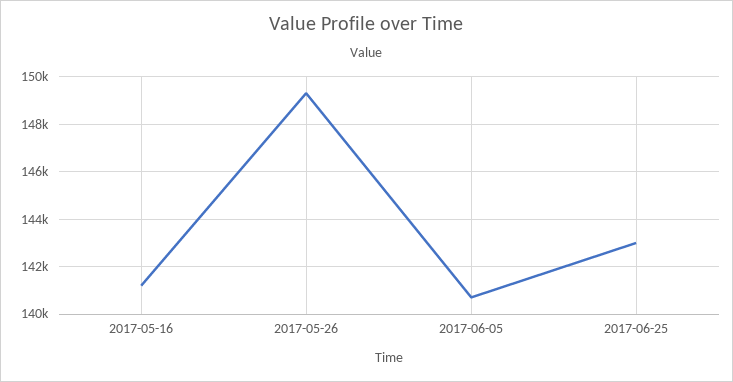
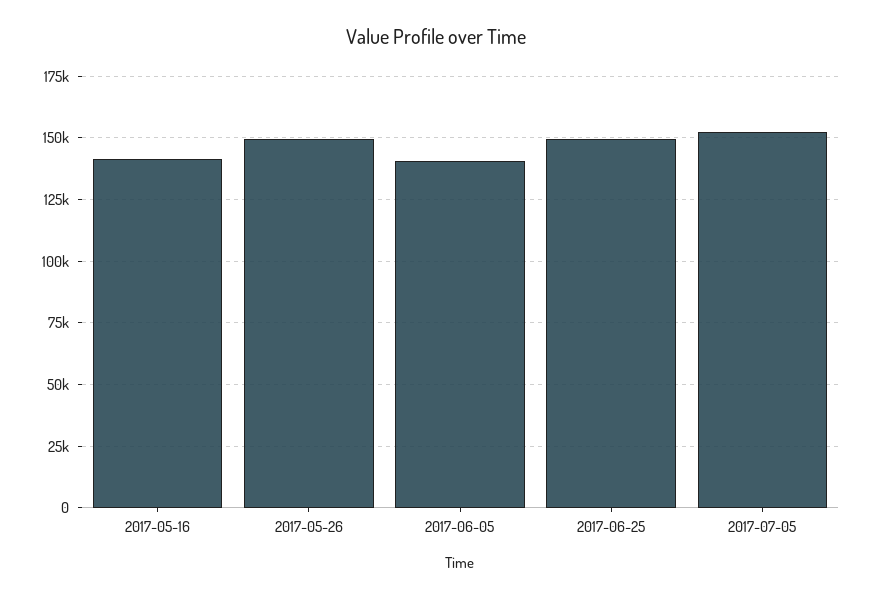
2017-06-25: 143000 -> 150000
2017-07-05: none -> 152500

